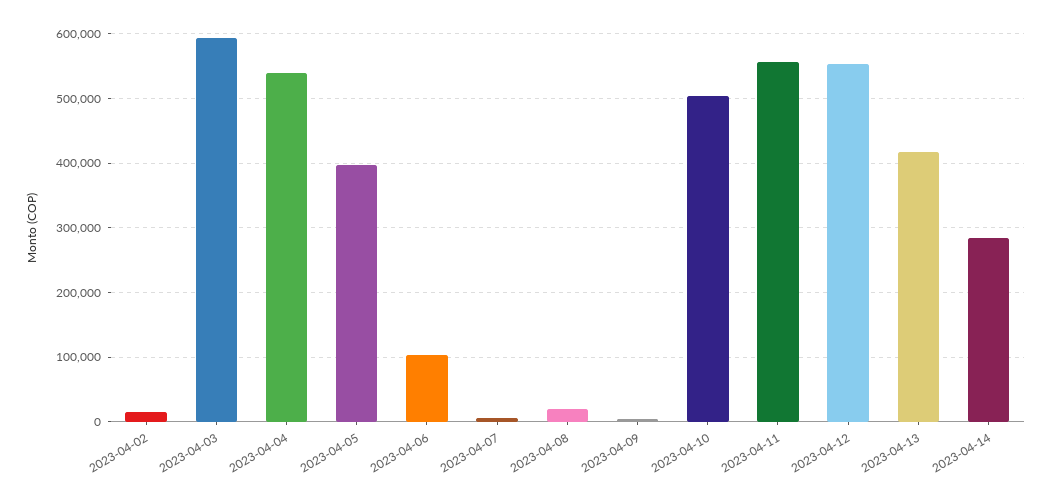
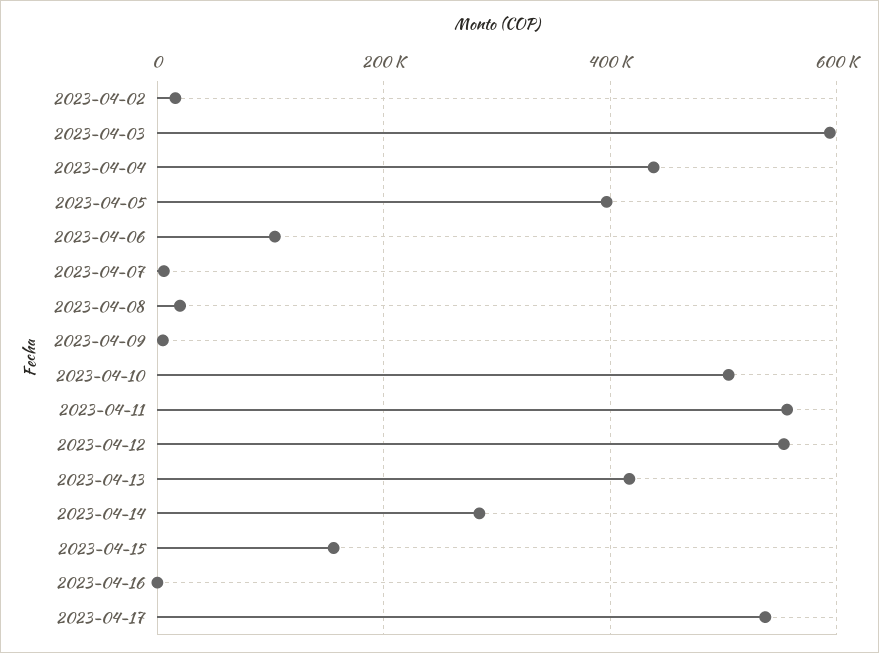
2023-04-04: 540000 -> 440000
2023-04-15: none -> 160000
2023-04-16: none -> 0
2023-04-17: none -> 540000

